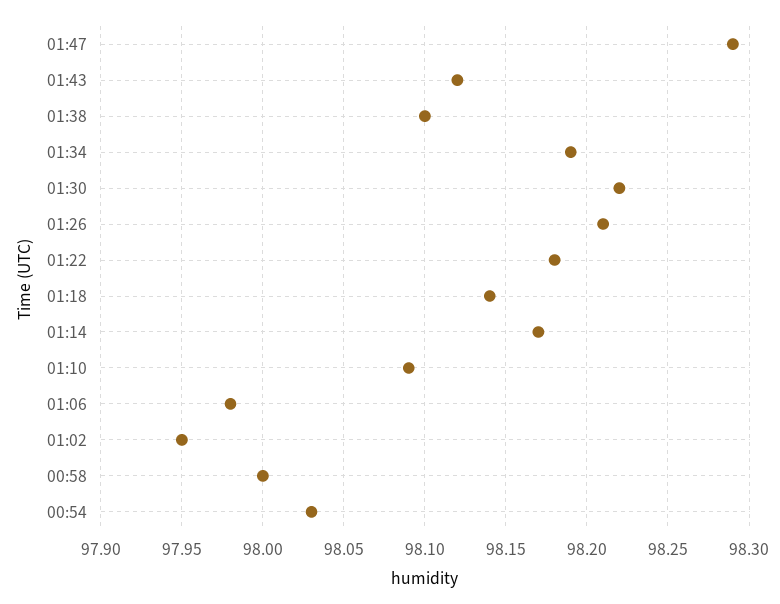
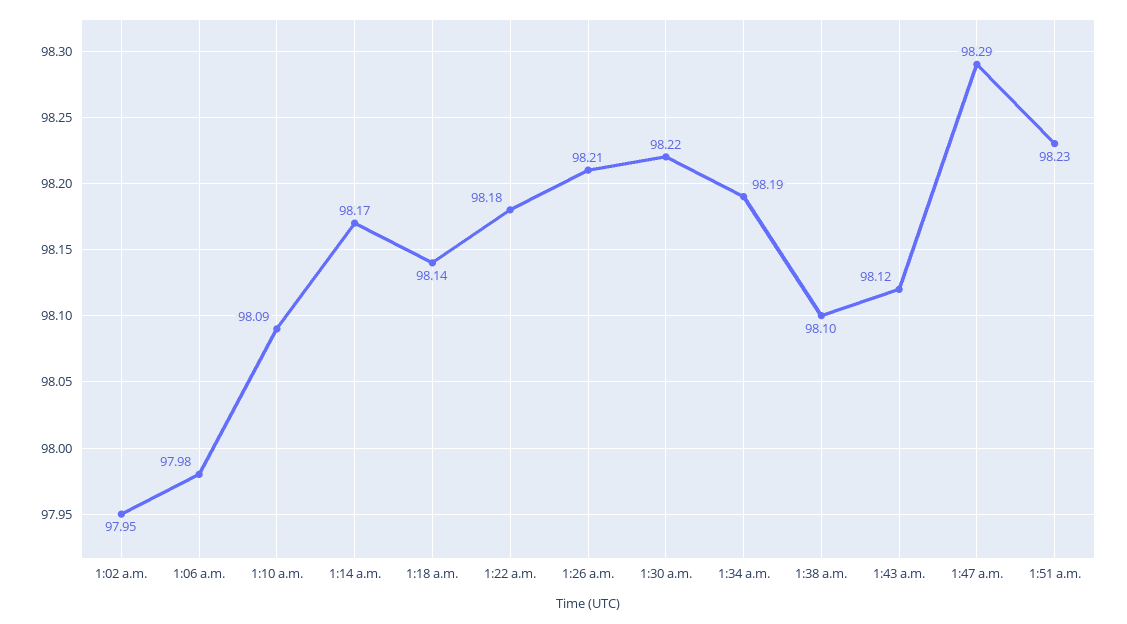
00:58: 98 -> none
00:54: 98.03 -> none
1:51 a.m.: none -> 98.23

